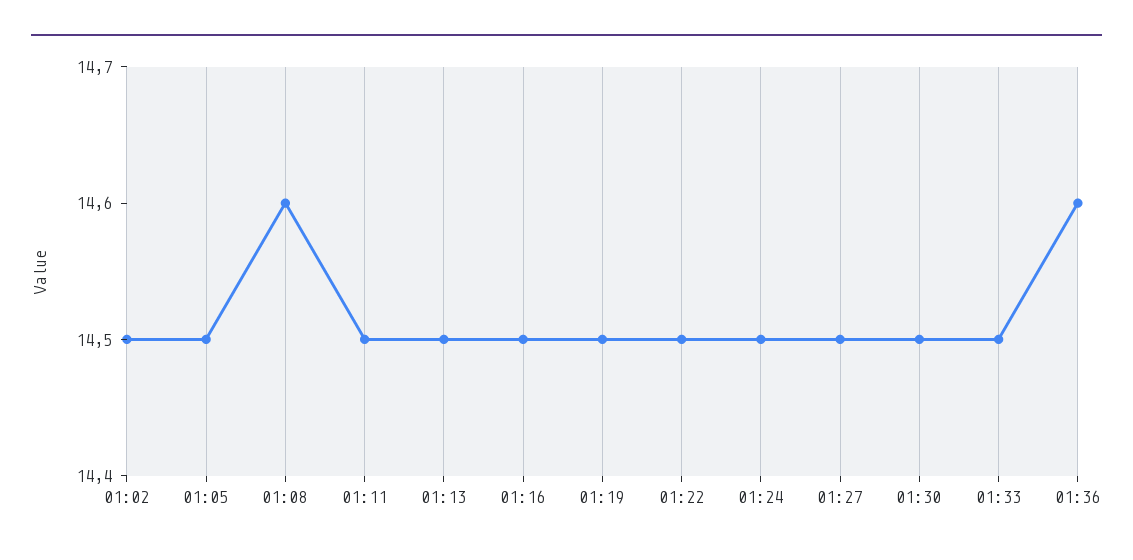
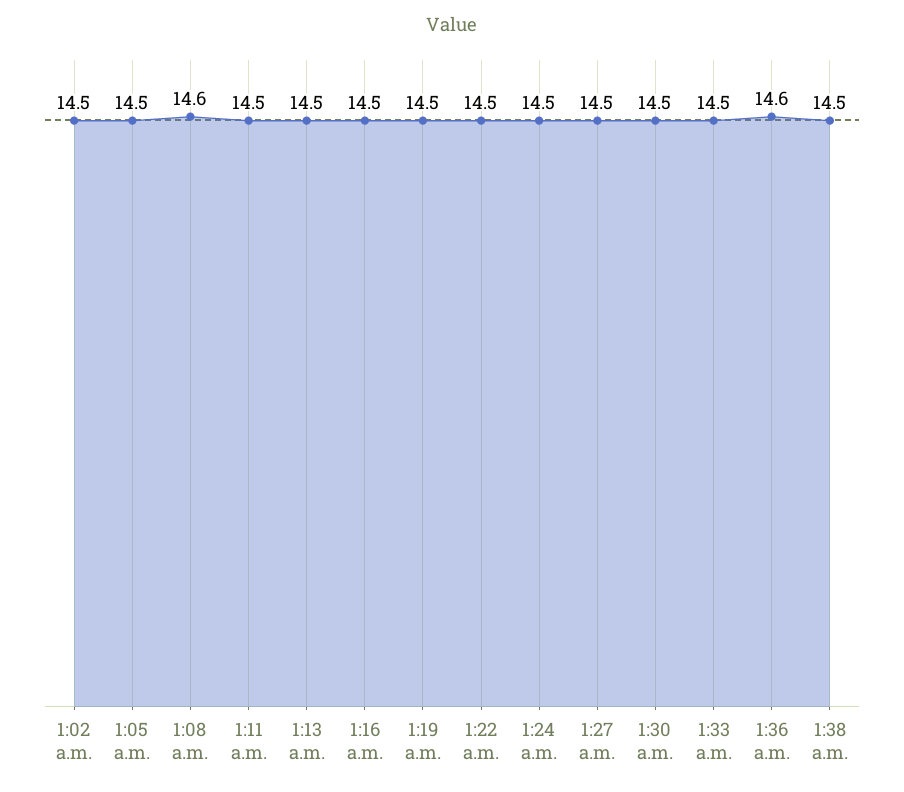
1:38 a.m.: none -> 14.5

